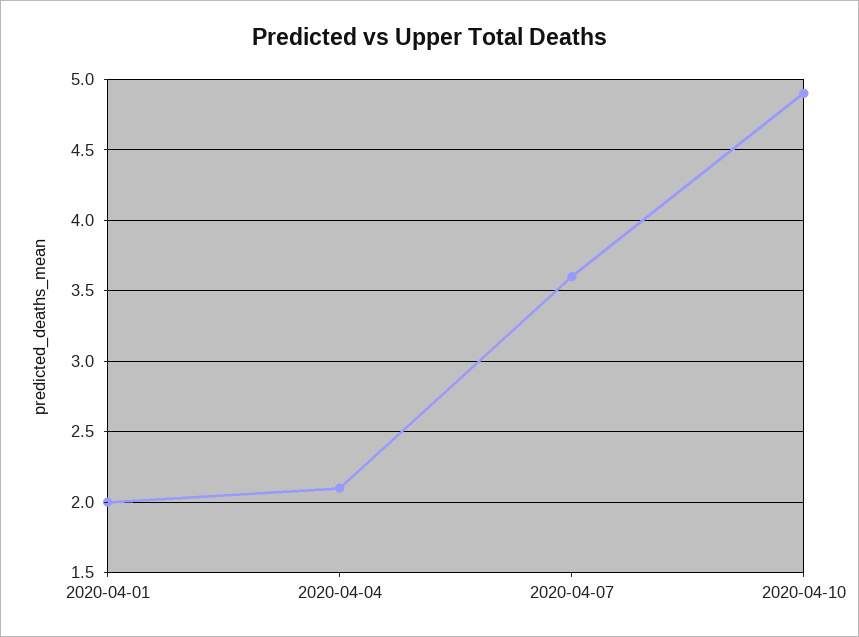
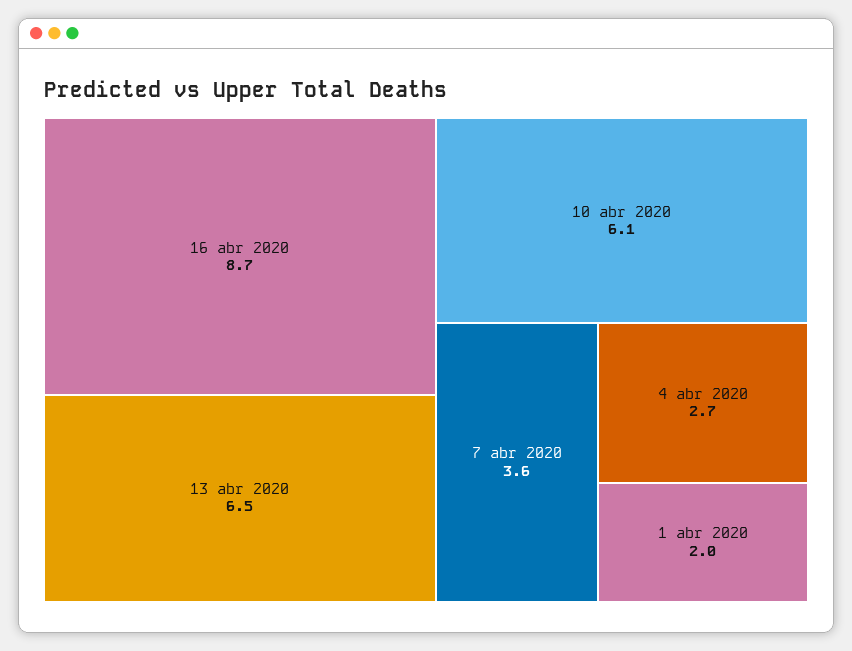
2020-04-04: 2.1 -> 2.7
2020-04-10: 4.9 -> 6.1
16 abr 2020: none -> 8.7
13 abr 2020: none -> 6.5

